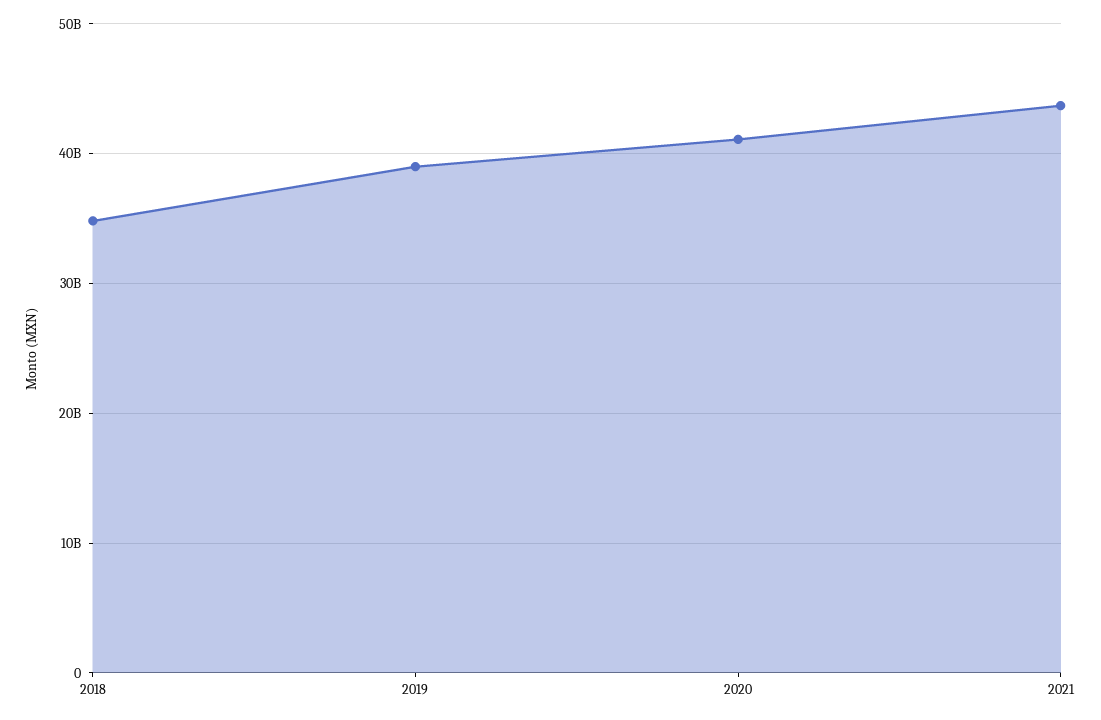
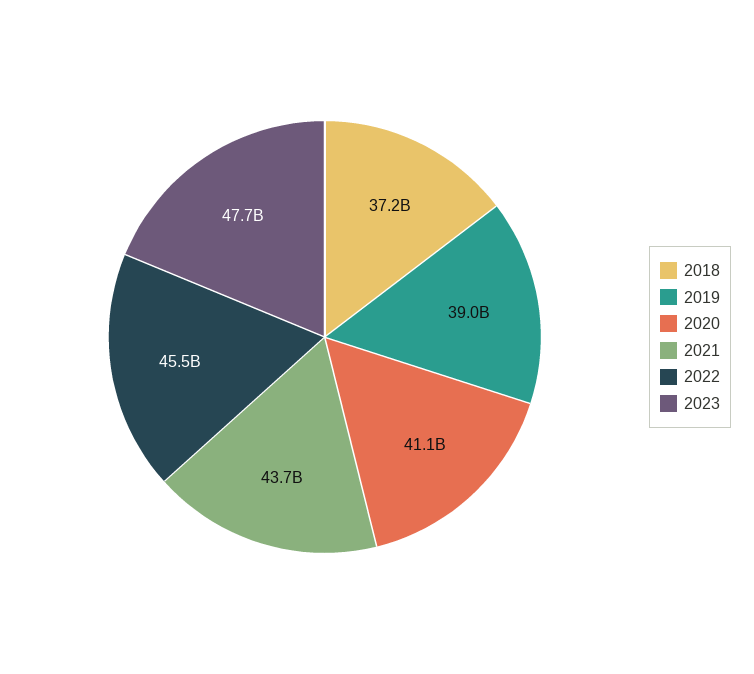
2018: 35000000000 -> 37200000000
2022: none -> 45500000000
2023: none -> 47700000000

